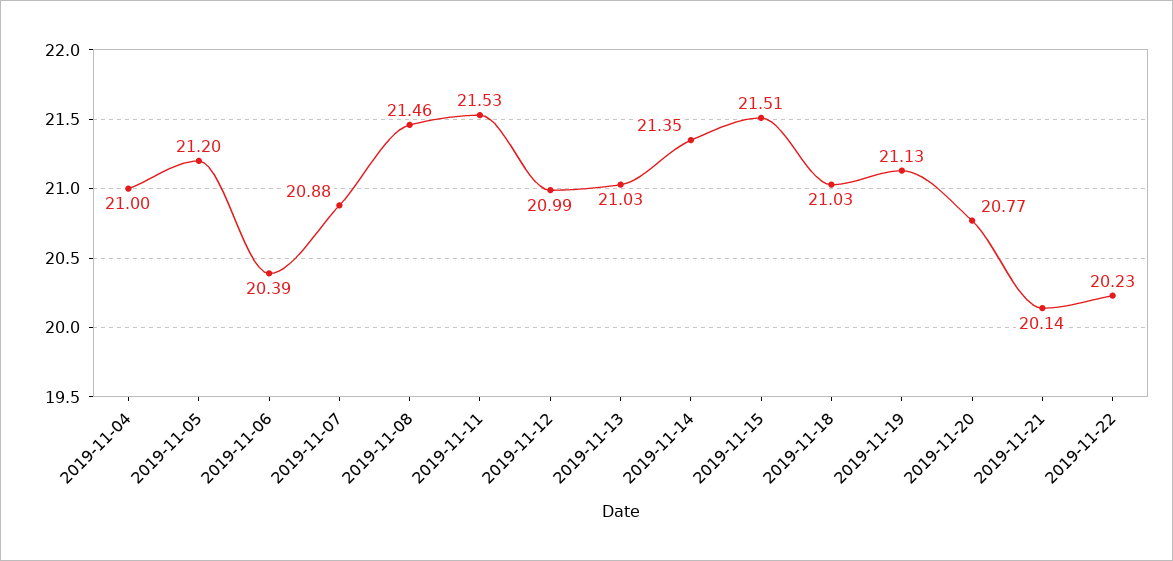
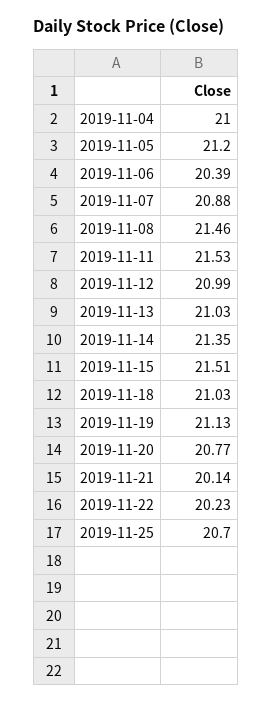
2019-11-25: none -> 20.7

